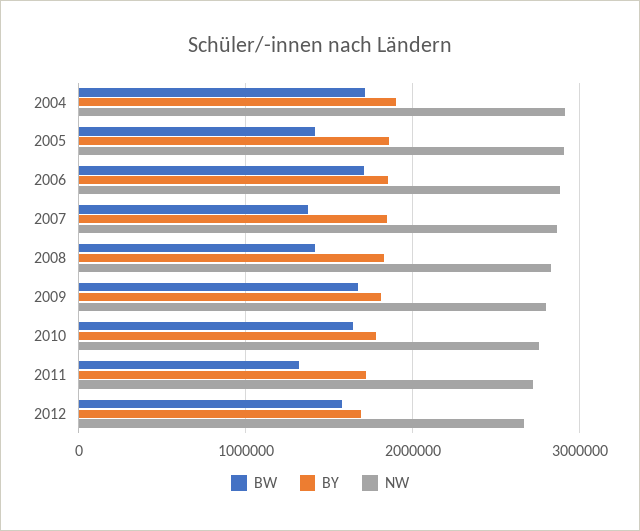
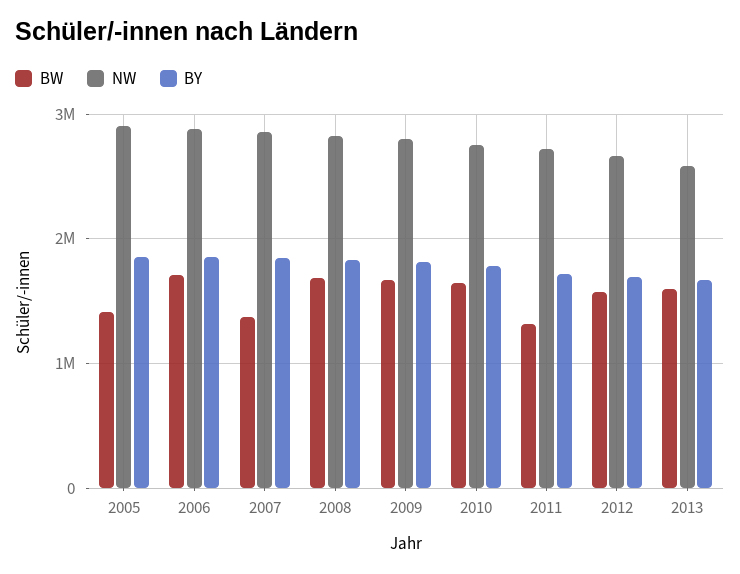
BW, 2004: 1700000 -> none
BY, 2004: 1900000 -> none
NW, 2004: 2900000 -> none
BW, 2008: 1400000 -> 1700000
BW, 2013: none -> 1600000
NW, 2013: none -> 2600000
BY, 2013: none -> 1700000

